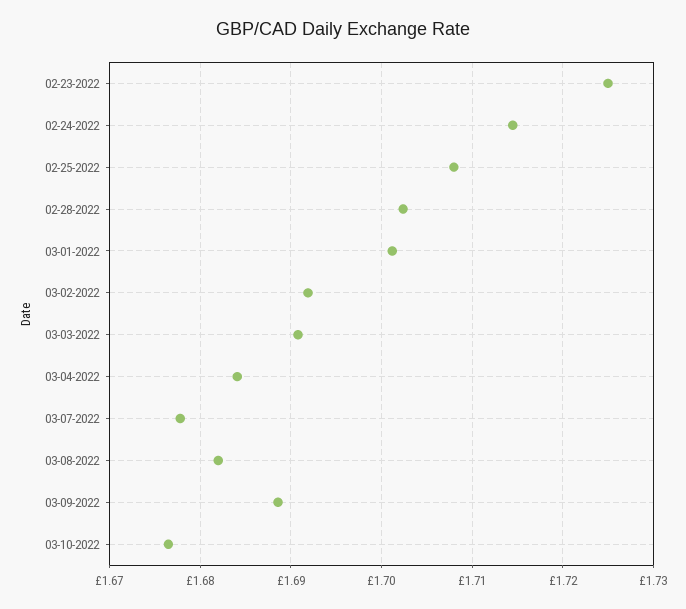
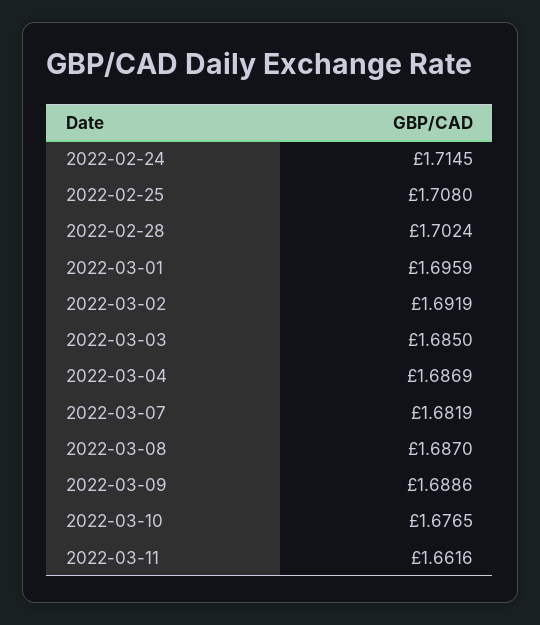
02-23-2022: 1.725 -> none
03-01-2022: 1.701 -> 1.6959
03-03-2022: 1.691 -> 1.685
03-04-2022: 1.684 -> 1.6869
03-07-2022: 1.678 -> 1.6819
03-08-2022: 1.682 -> 1.687
2022-03-11: none -> 1.6616

